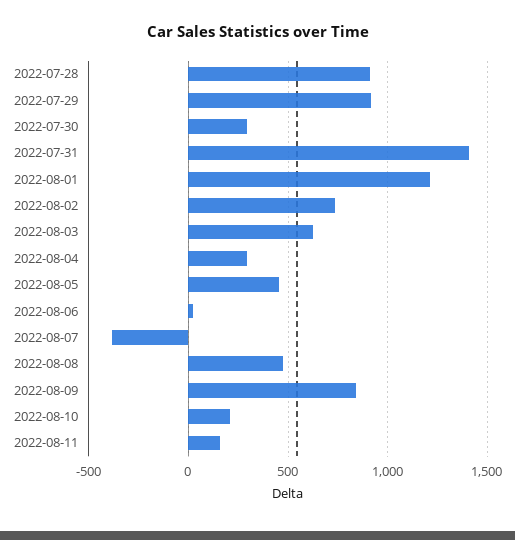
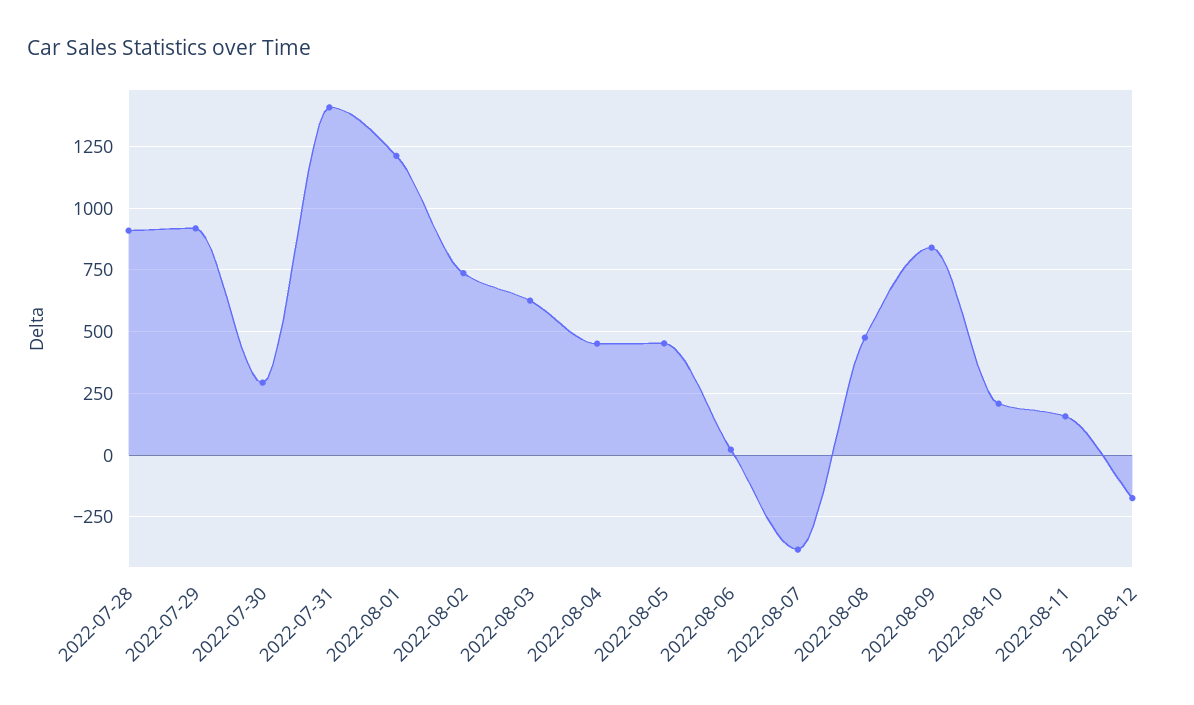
2022-08-04: 300 -> 450
2022-08-12: none -> -175

